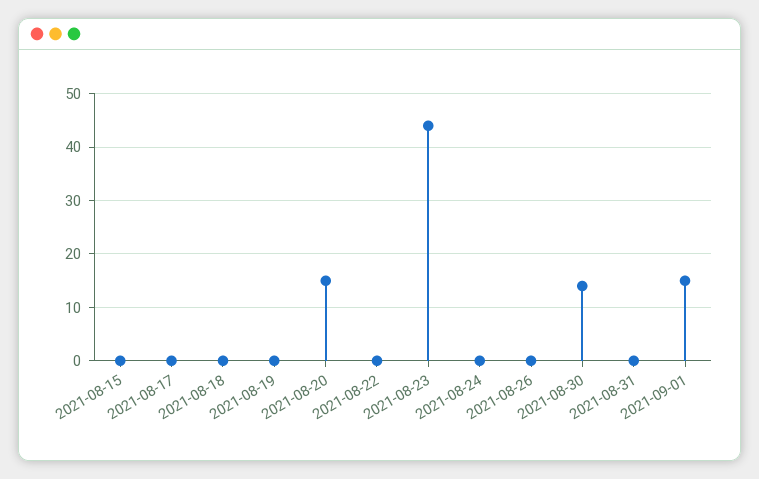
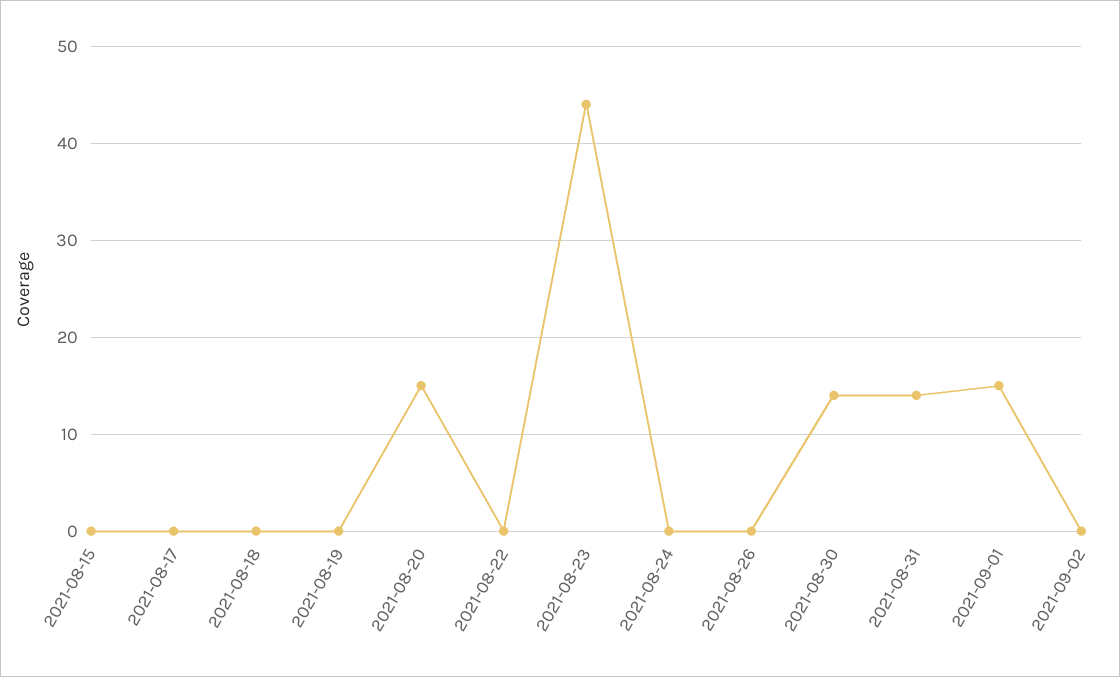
2021-08-31: 0 -> 14
2021-09-02: none -> 0

